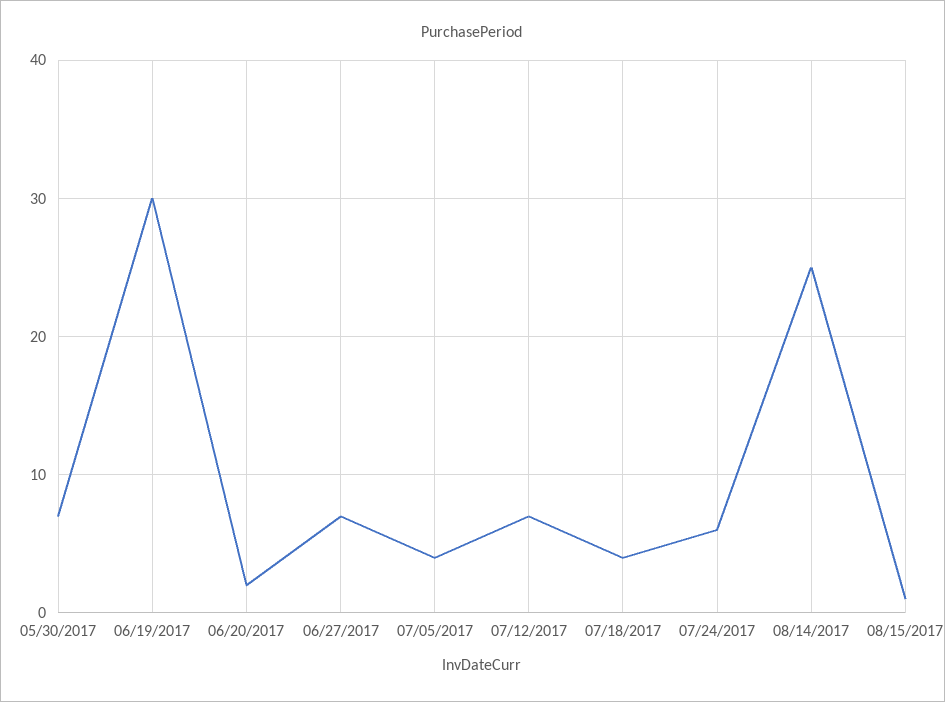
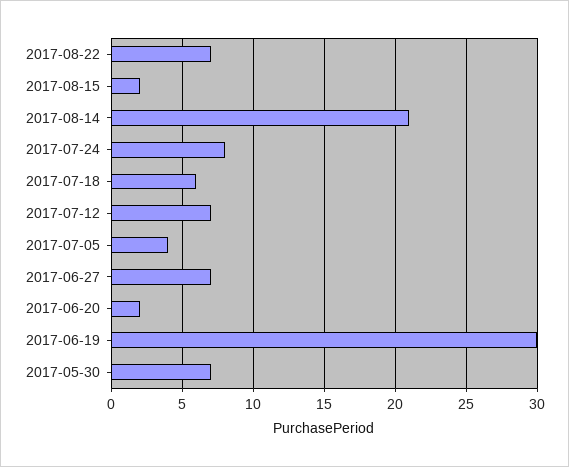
07/18/2017: 4 -> 6
07/24/2017: 6 -> 8
08/14/2017: 25 -> 21
08/15/2017: 1 -> 2
2017-08-22: none -> 7

